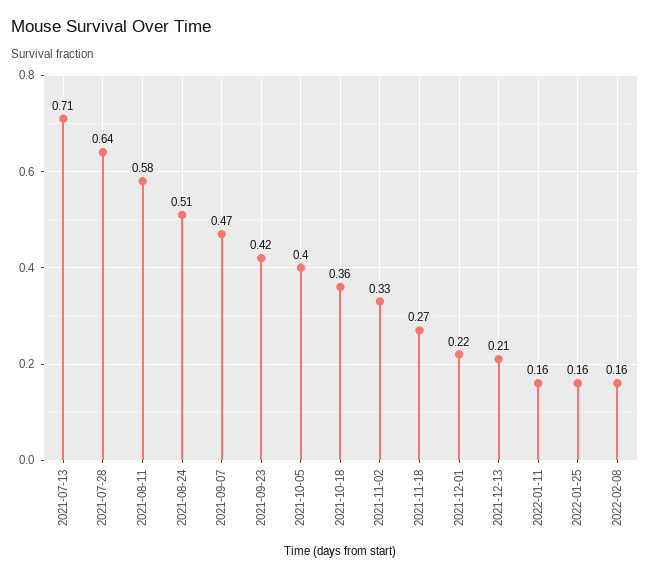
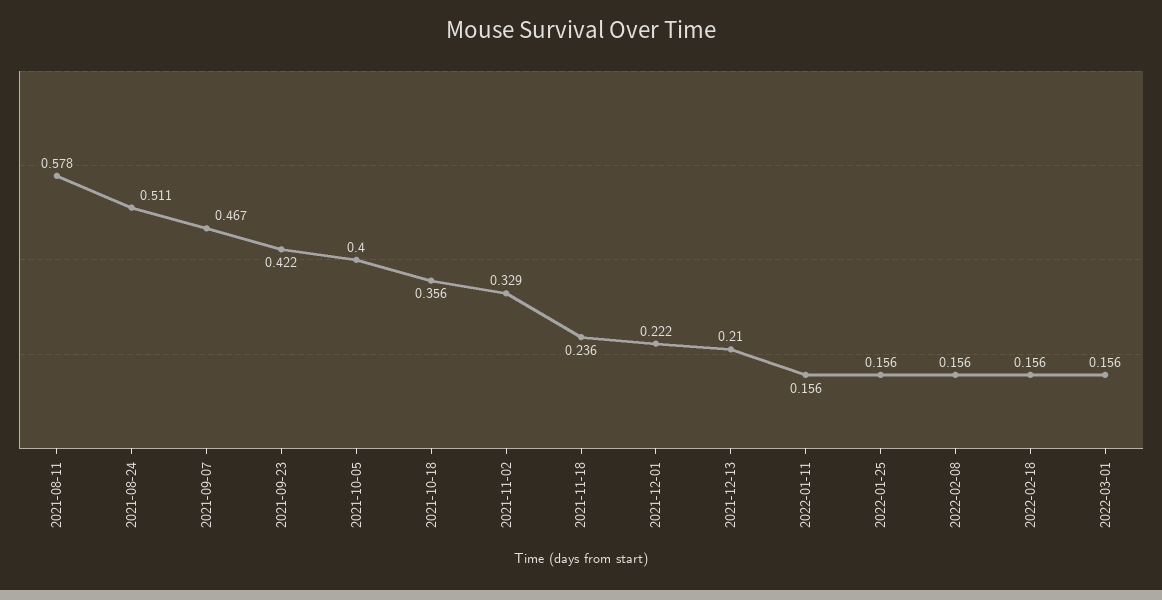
2021-07-13: 0.71 -> none
2021-07-28: 0.64 -> none
2021-11-18: 0.27 -> 0.236
2022-02-18: none -> 0.156
2022-03-01: none -> 0.156

